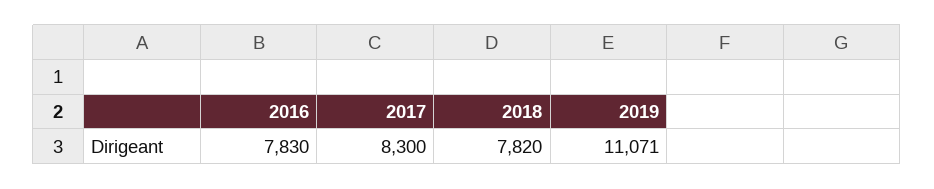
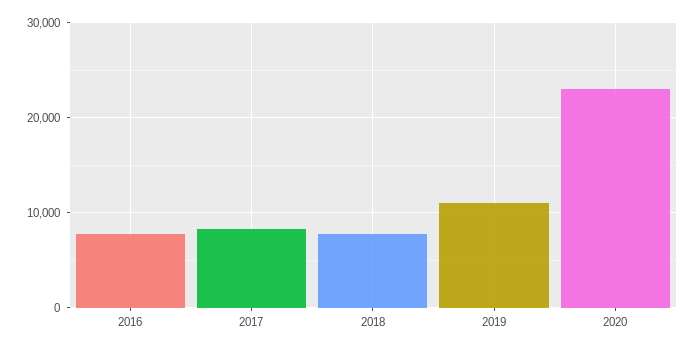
2020: none -> 23000

